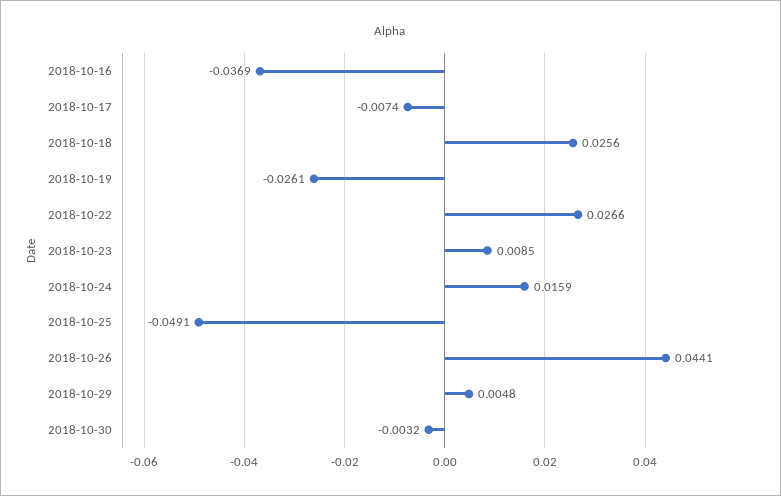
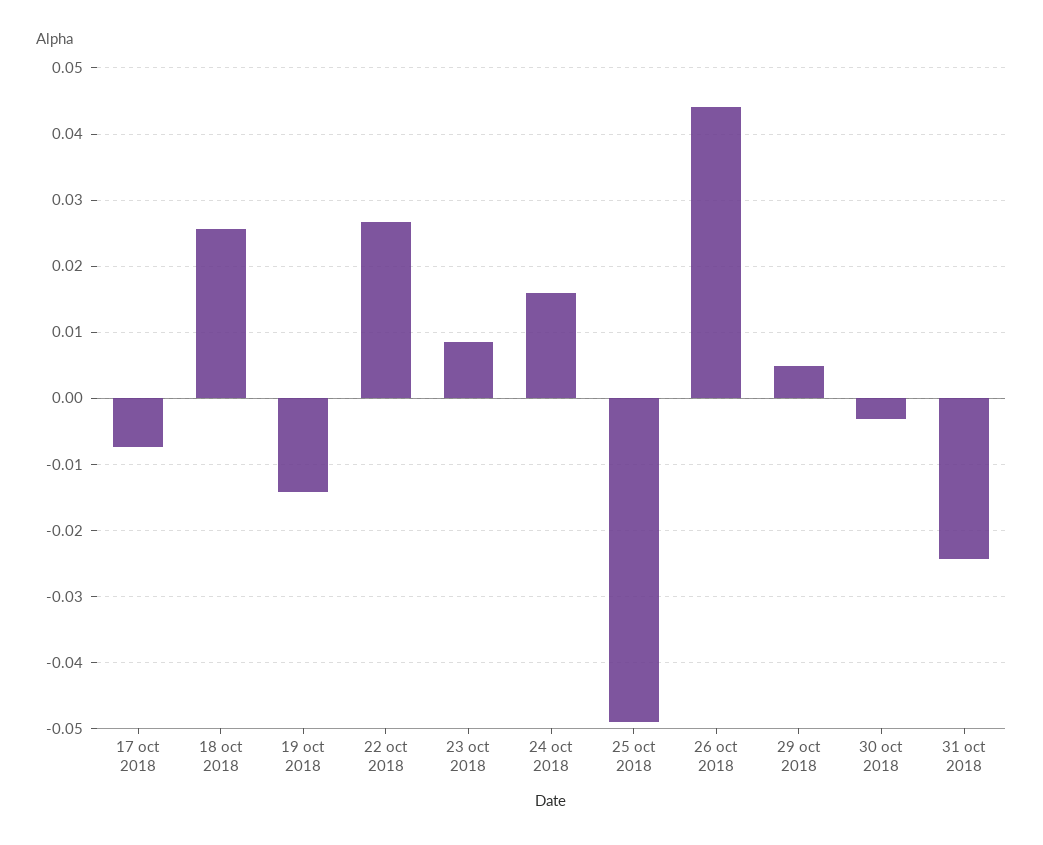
2018-10-16: -0.0369 -> none
2018-10-19: -0.0261 -> -0.014
31 oct 2018: none -> -0.024

